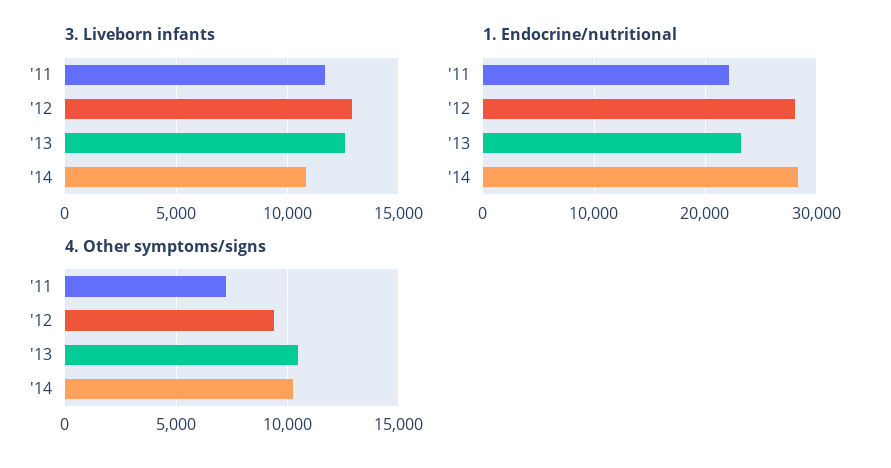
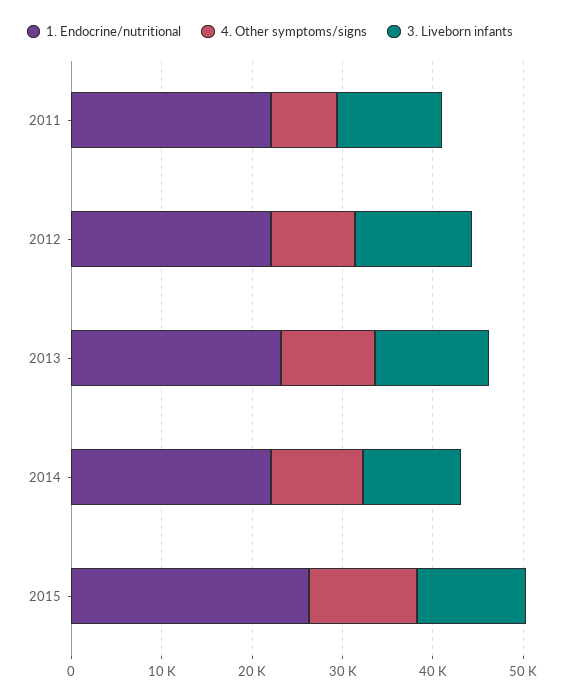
1. Endocrine/nutritional, '12: 28000 -> 22000
1. Endocrine/nutritional, '14: 28000 -> 22000
1. Endocrine/nutritional, 2015: none -> 26000
4. Other symptoms/signs, 2015: none -> 12000
3. Liveborn infants, 2015: none -> 12000

